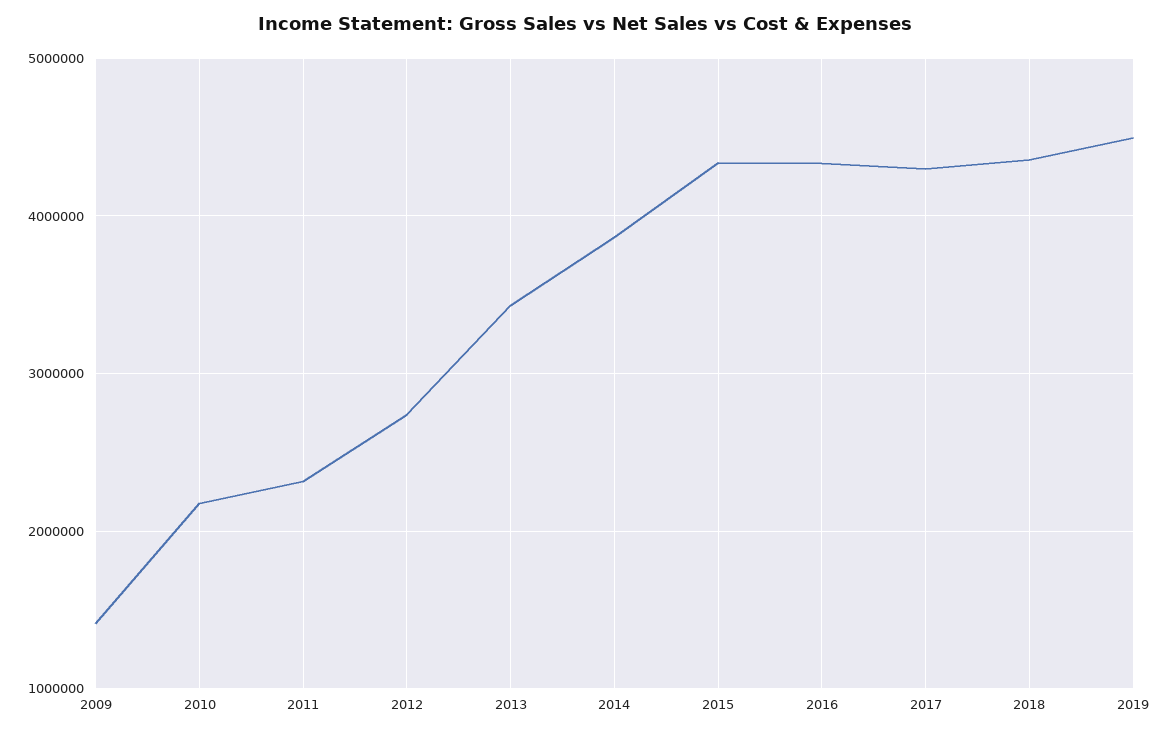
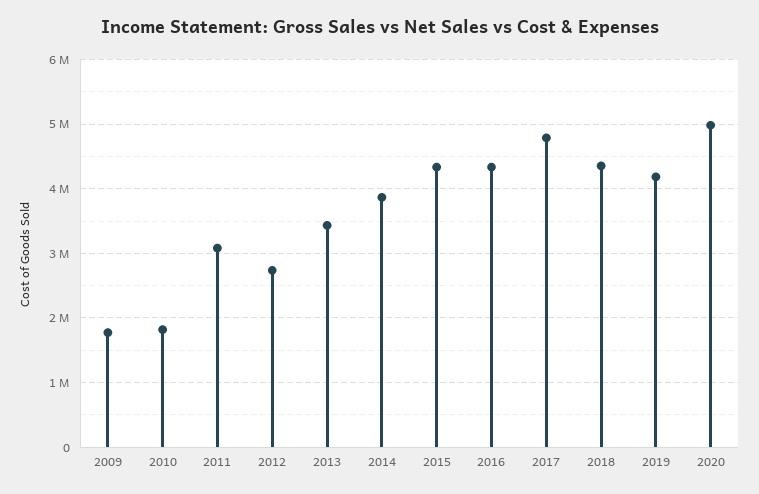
2009: 1400000 -> 1800000
2010: 2200000 -> 1800000
2011: 2300000 -> 3100000
2017: 4300000 -> 4800000
2019: 4500000 -> 4200000
2020: none -> 5000000

